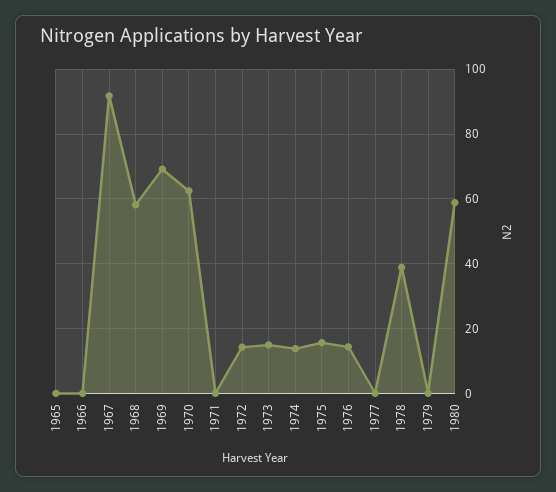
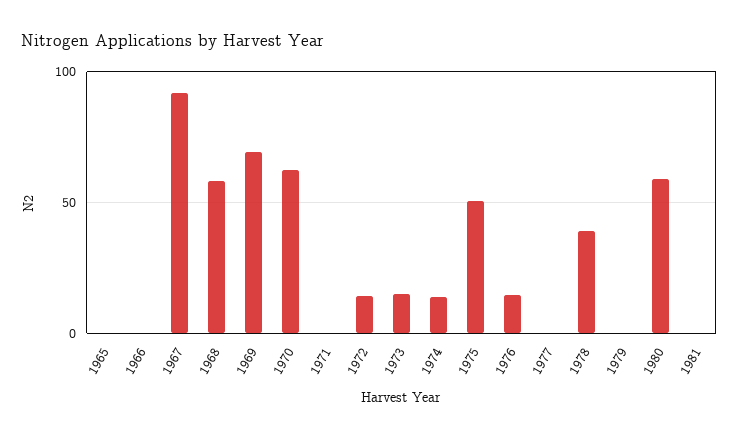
1975: 16 -> 50
1981: none -> 0

